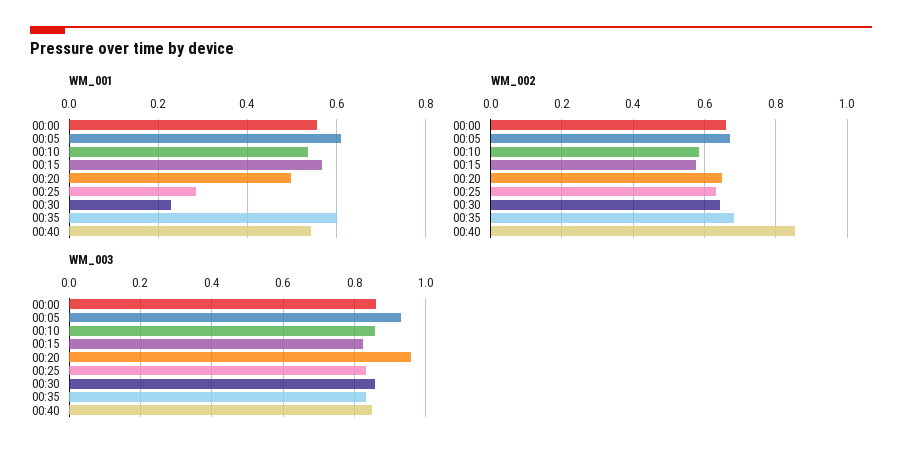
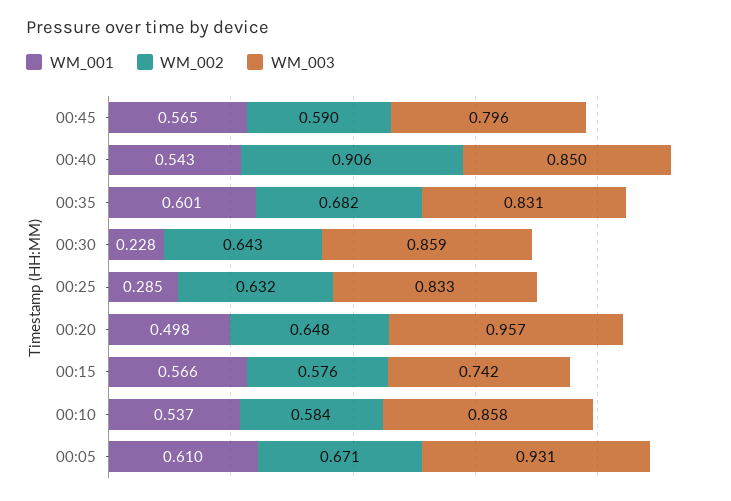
WM_001, 00:00: 0.56 -> none
WM_002, 00:00: 0.66 -> none
WM_002, 00:40: 0.86 -> 0.906
WM_003, 00:00: 0.86 -> none
WM_003, 00:15: 0.82 -> 0.742
WM_001, 00:45: none -> 0.565
WM_002, 00:45: none -> 0.59
WM_003, 00:45: none -> 0.796

